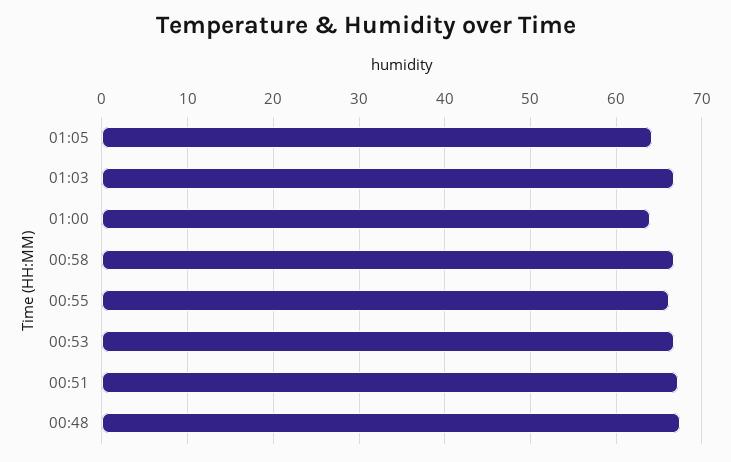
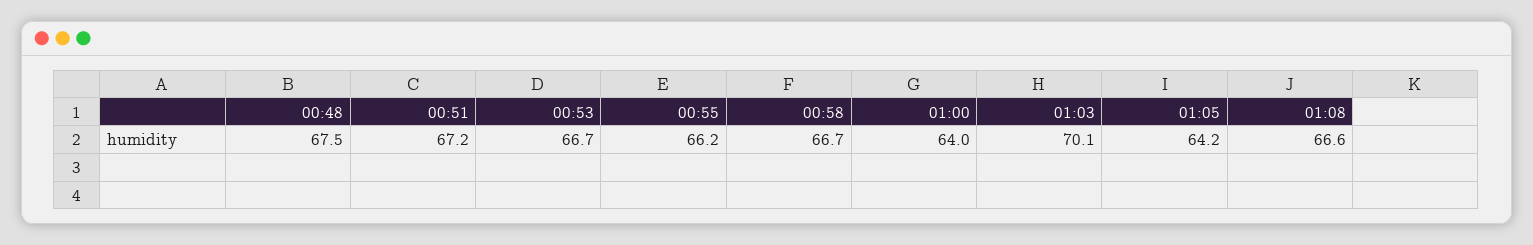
01:03: 67 -> 70.1
01:08: none -> 66.6

